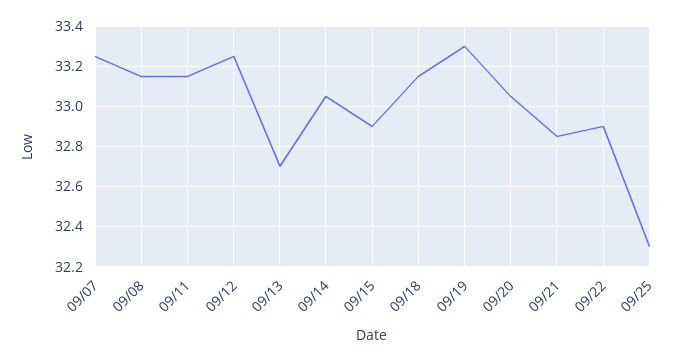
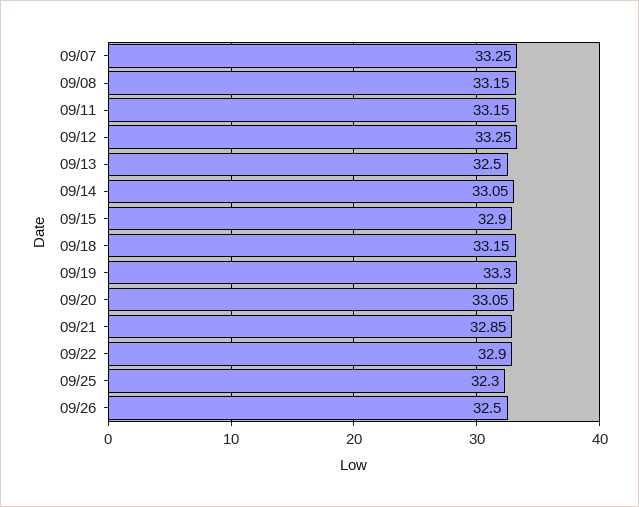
09/13: 32.7 -> 32.5
09/26: none -> 32.5

